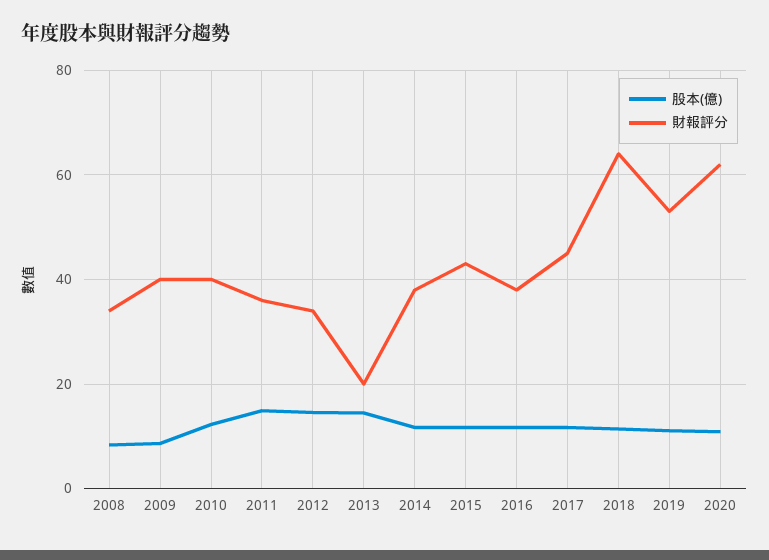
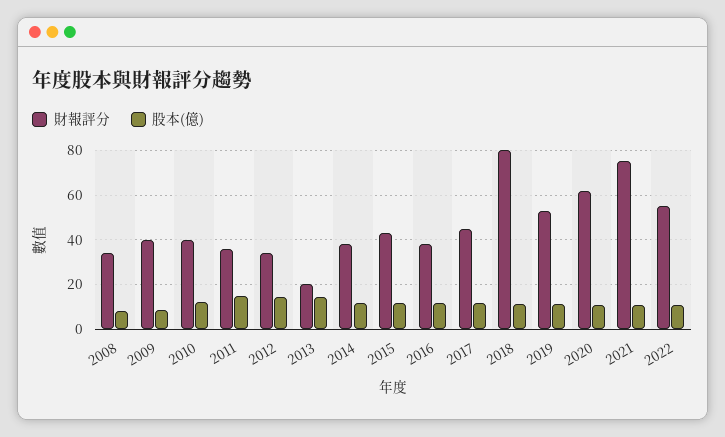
財報評分, 2018: 64 -> 80
財報評分, 2021: none -> 75
股本(億), 2021: none -> 10
財報評分, 2022: none -> 55
股本(億), 2022: none -> 10

